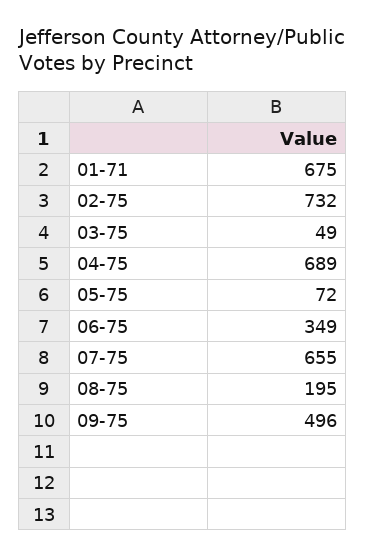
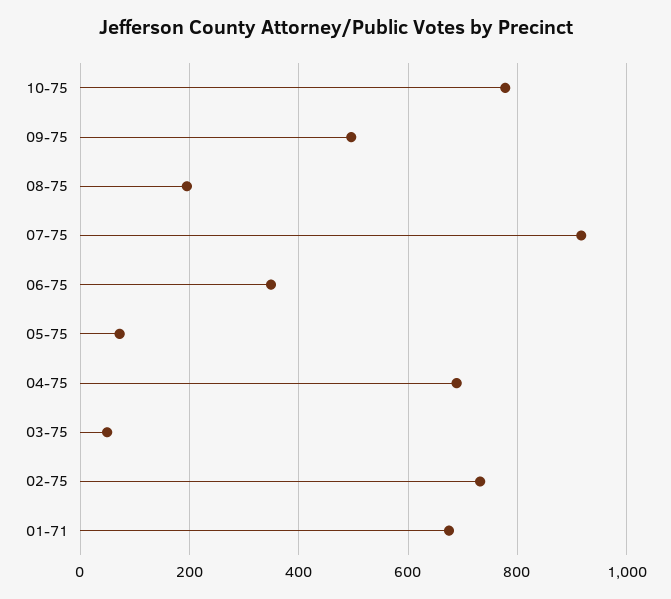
07-75: 655 -> 920
10-75: none -> 780

